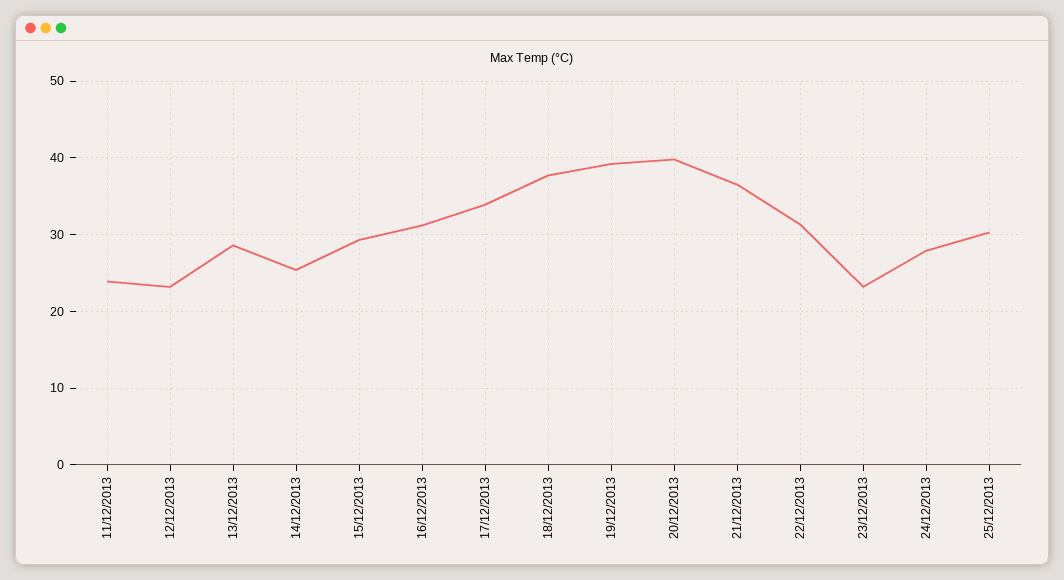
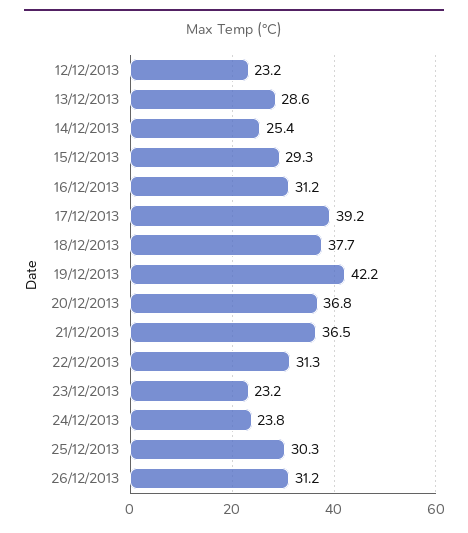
11/12/2013: 24 -> none
17/12/2013: 34 -> 39.2
19/12/2013: 39 -> 42.2
20/12/2013: 40 -> 36.8
24/12/2013: 28 -> 23.8
26/12/2013: none -> 31.2

